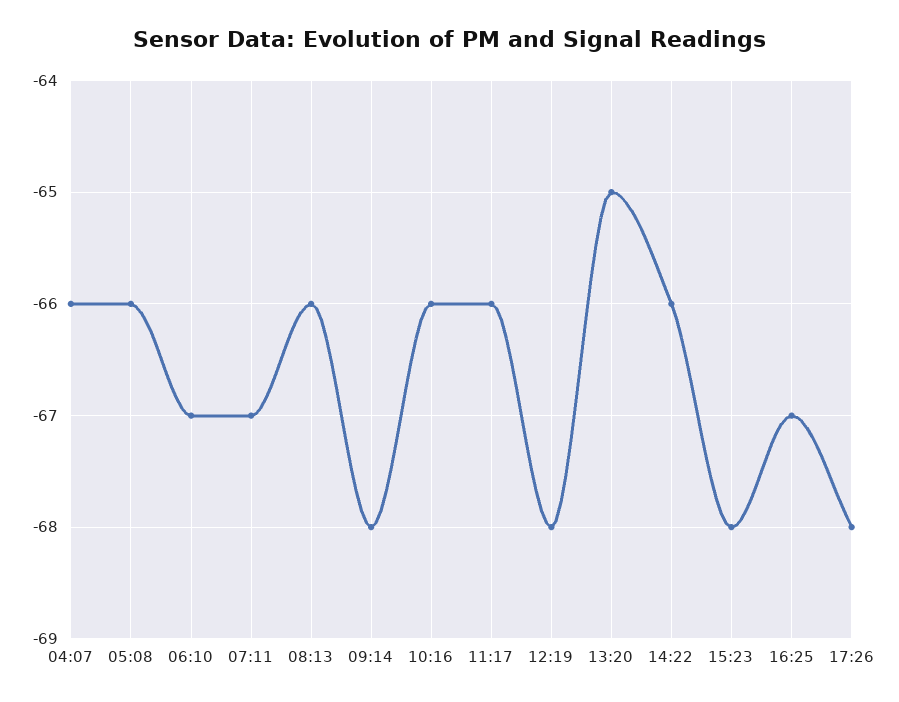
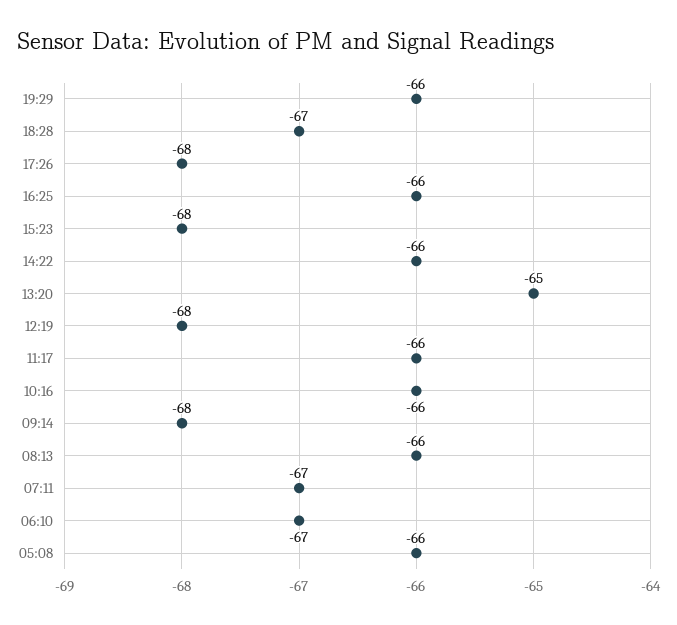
04:07: -66 -> none
16:25: -67 -> -66
19:29: none -> -66
18:28: none -> -67

